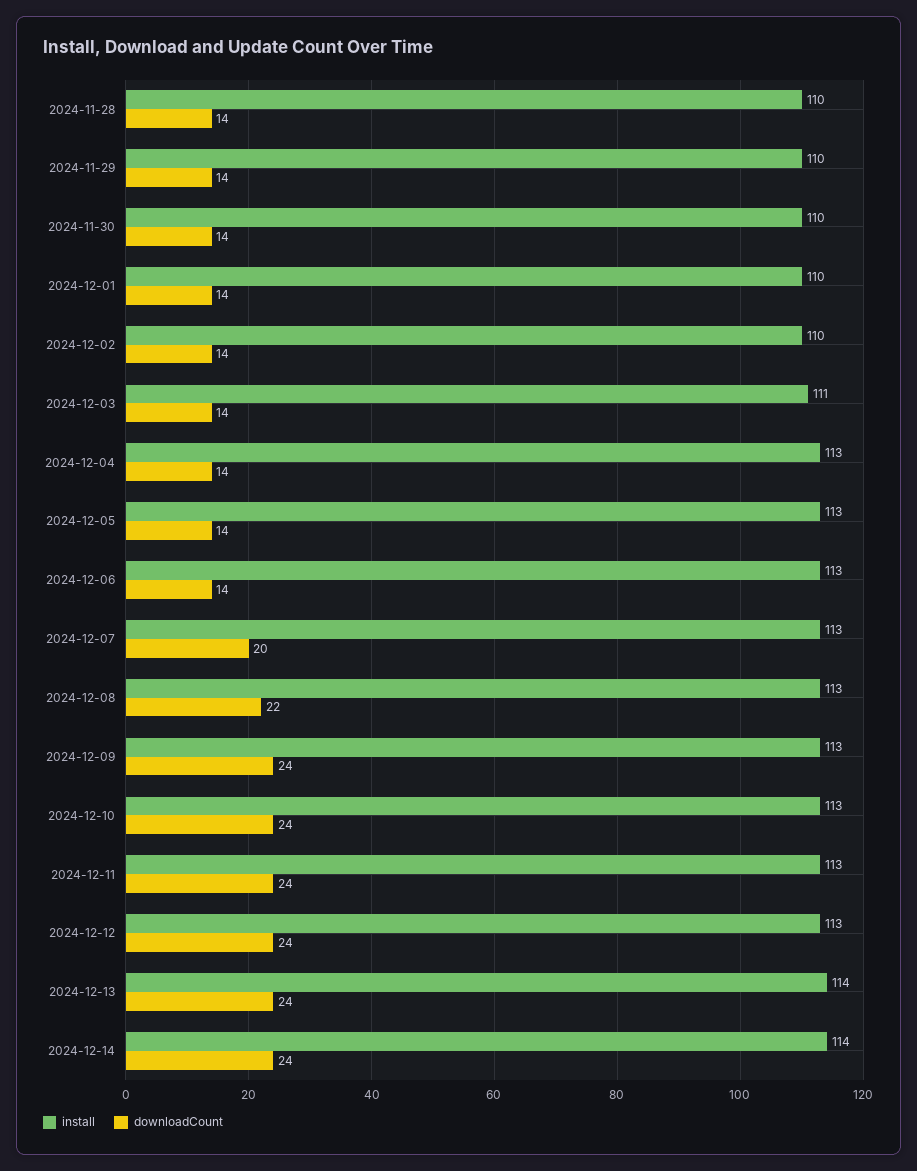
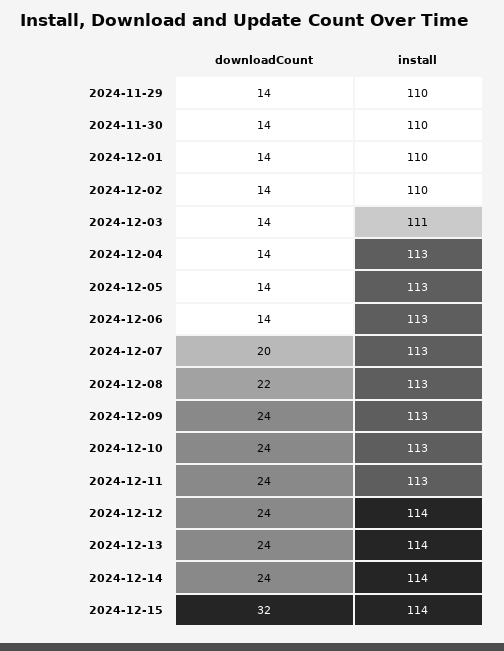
install, 2024-11-28: 110 -> none
downloadCount, 2024-11-28: 14 -> none
install, 2024-12-12: 113 -> 114
downloadCount, 2024-12-15: none -> 32
install, 2024-12-15: none -> 114

